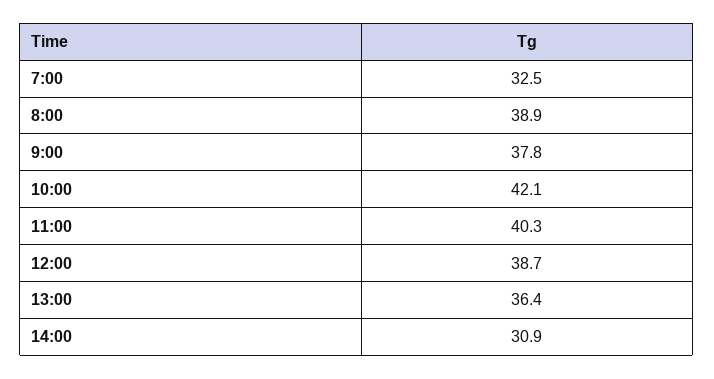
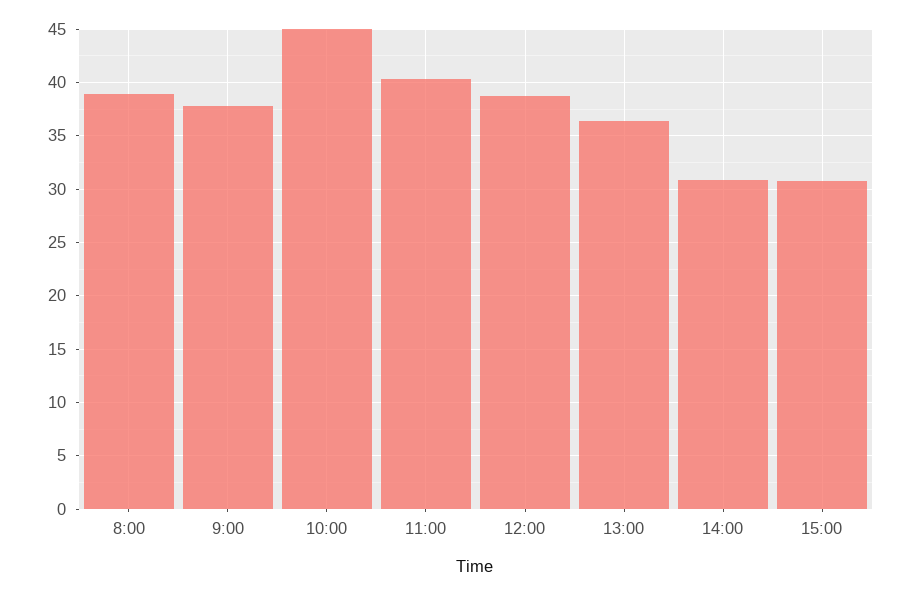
7:00: 32.5 -> none
10:00: 42.1 -> 45
15:00: none -> 31

